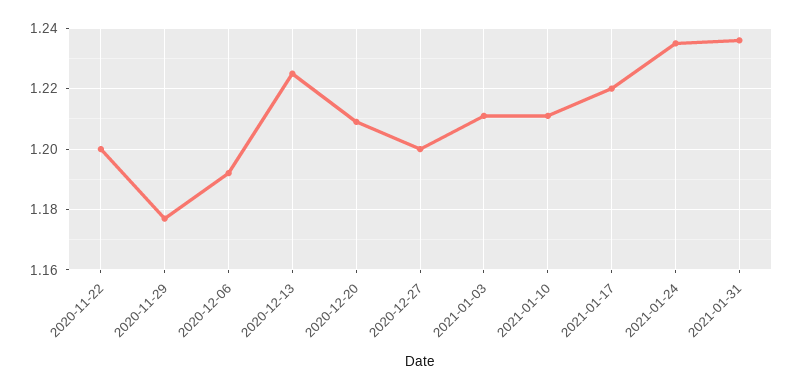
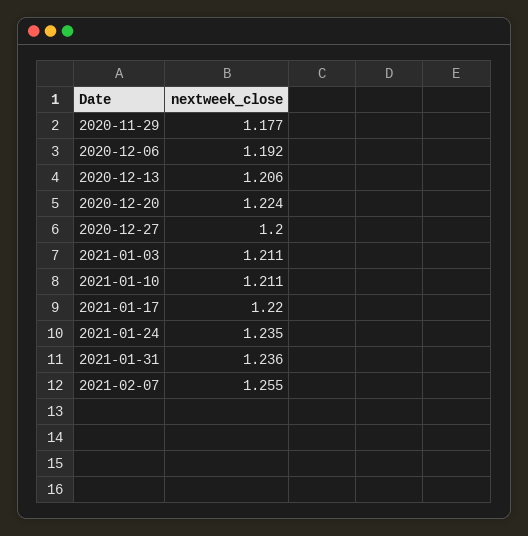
2020-11-22: 1.2 -> none
2020-12-13: 1.225 -> 1.206
2020-12-20: 1.21 -> 1.224
2021-02-07: none -> 1.255

